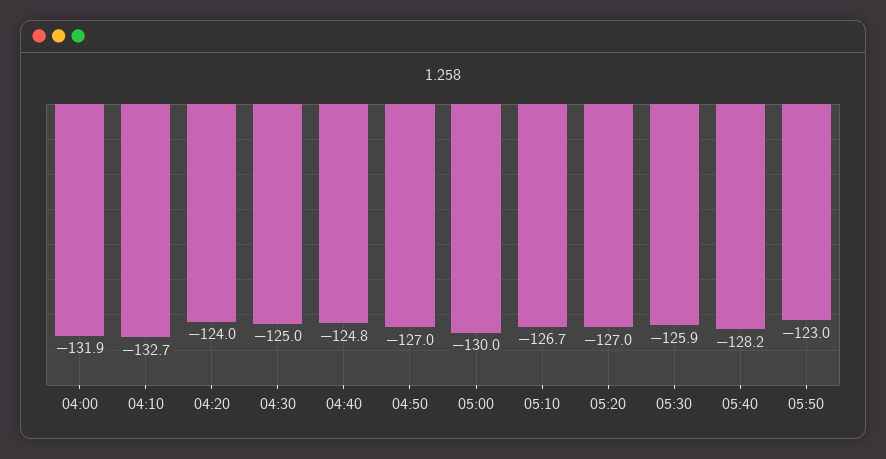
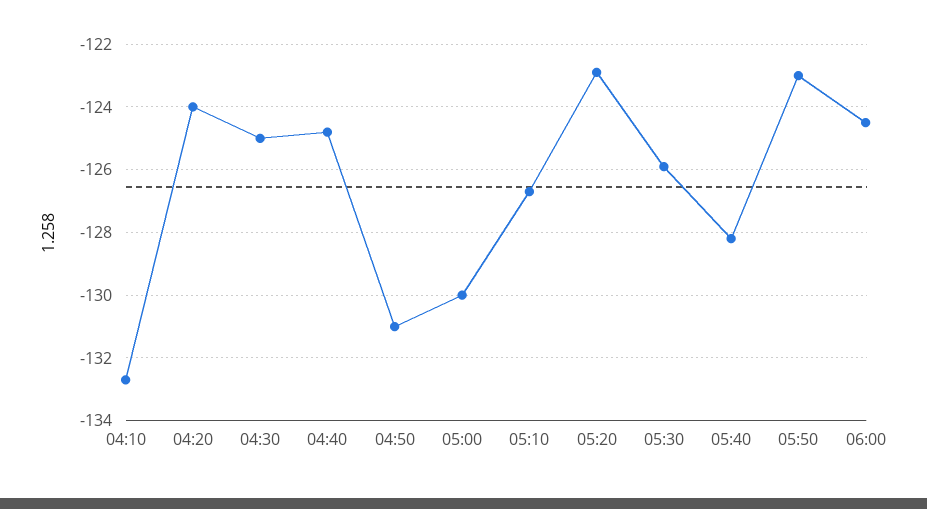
04:00: -131.9 -> none
04:50: -127 -> -131
05:20: -127 -> -123
06:00: none -> -124.5

